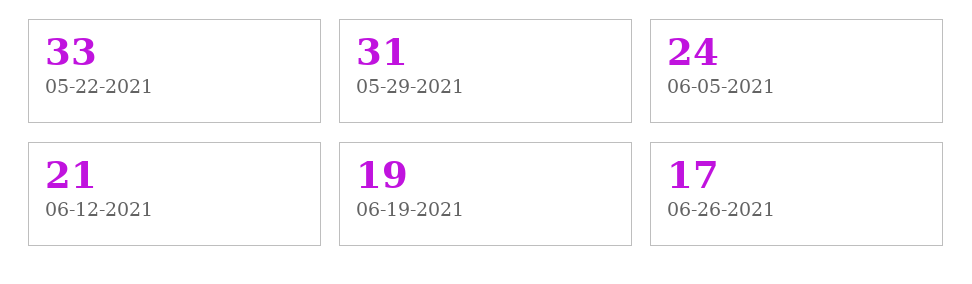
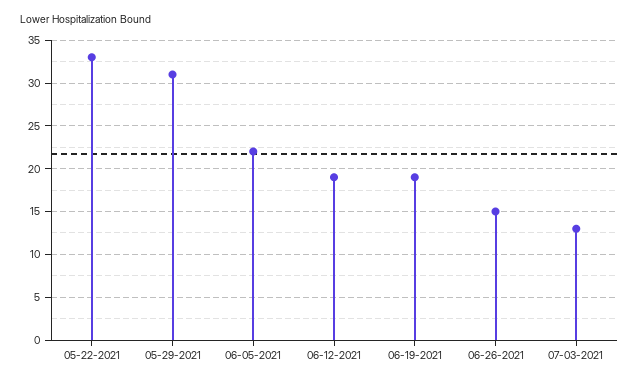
06-05-2021: 24 -> 22
06-12-2021: 21 -> 19
06-26-2021: 17 -> 15
07-03-2021: none -> 13

